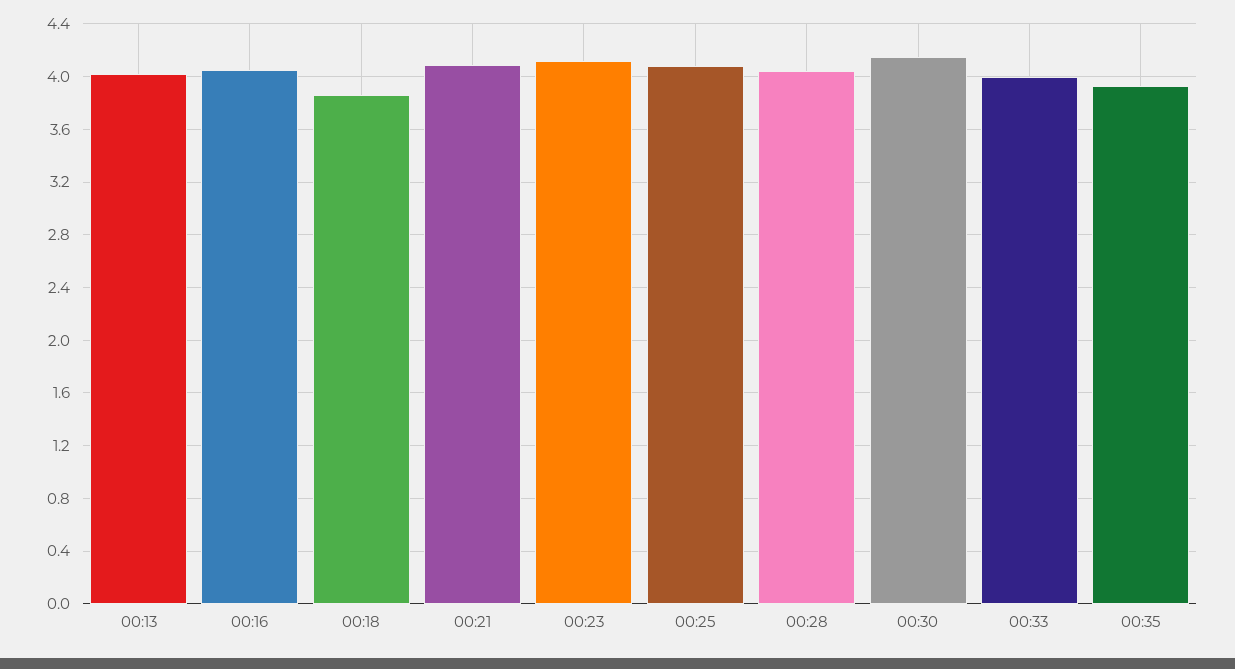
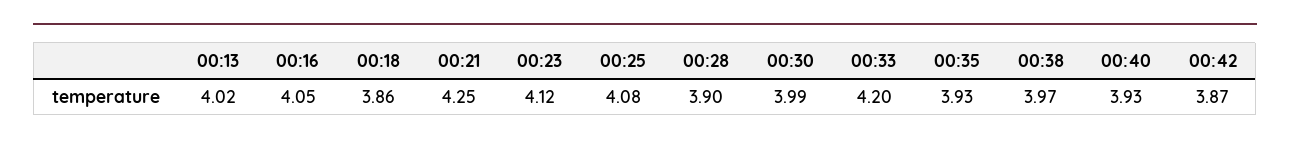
00:21: 4.1 -> 4.25
00:28: 4.05 -> 3.9
00:30: 4.15 -> 3.99
00:33: 4 -> 4.2
00:38: none -> 3.97
00:40: none -> 3.93
00:42: none -> 3.87

